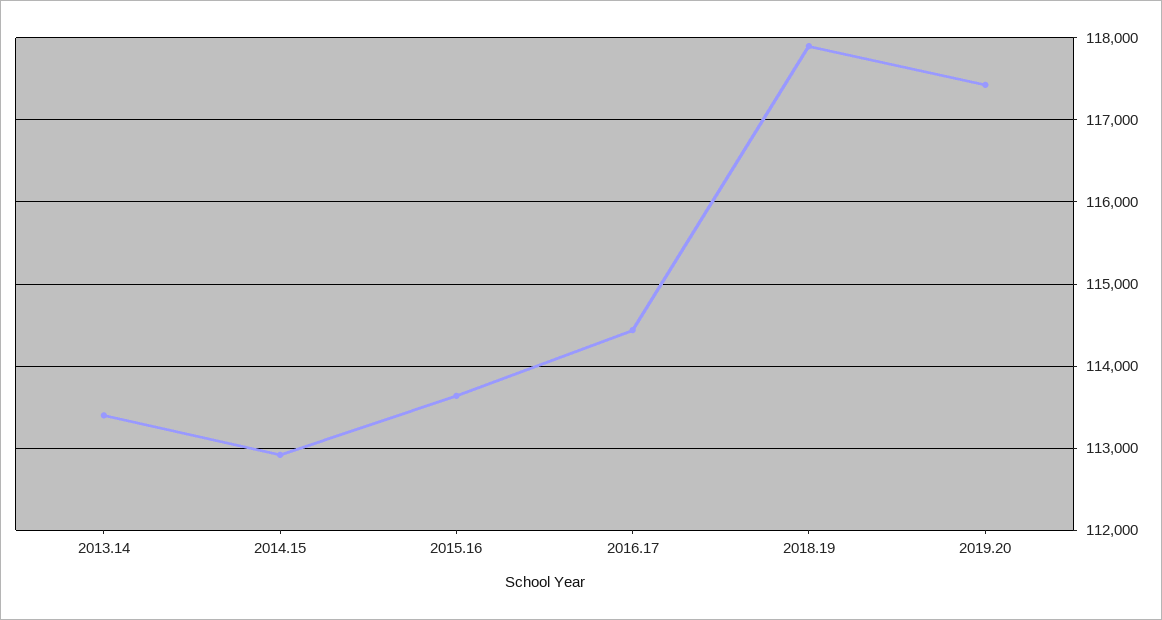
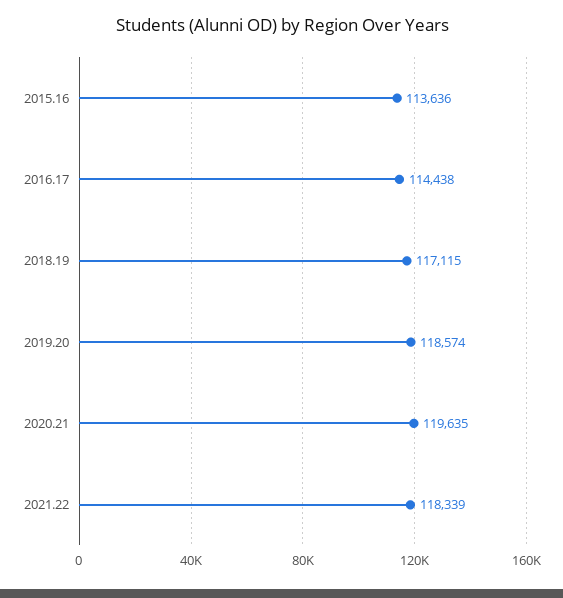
2013.14: 113400 -> none
2014.15: 112900 -> none
2018.19: 117900 -> 117115
2019.20: 117400 -> 118574
2020.21: none -> 119635
2021.22: none -> 118339

